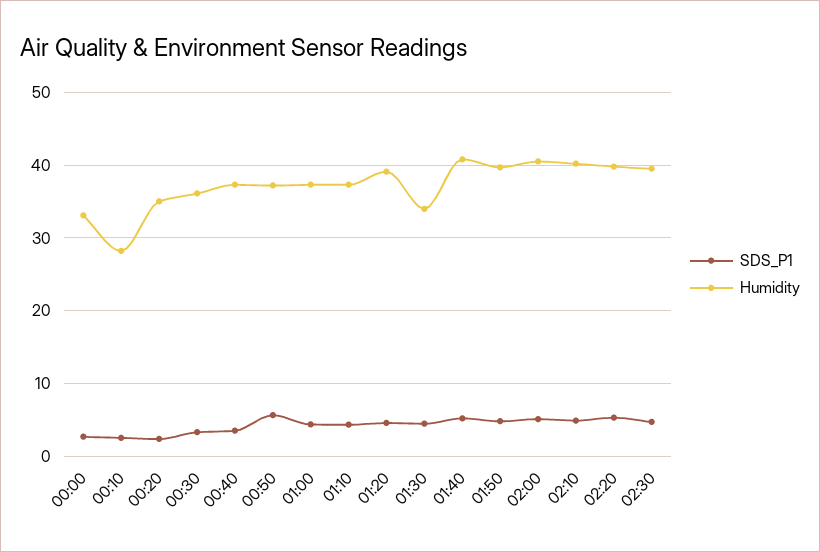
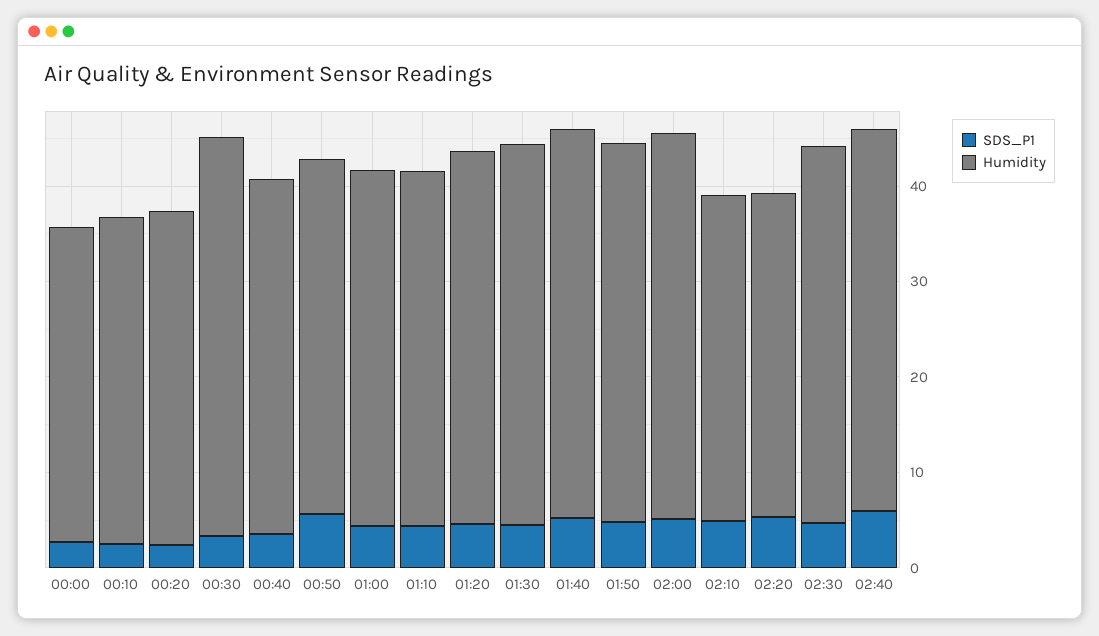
Humidity, 00:10: 28 -> 34
Humidity, 00:30: 36 -> 42
Humidity, 01:30: 34 -> 40
Humidity, 02:10: 40 -> 34
Humidity, 02:20: 40 -> 34
SDS_P1, 02:40: none -> 6
Humidity, 02:40: none -> 40

